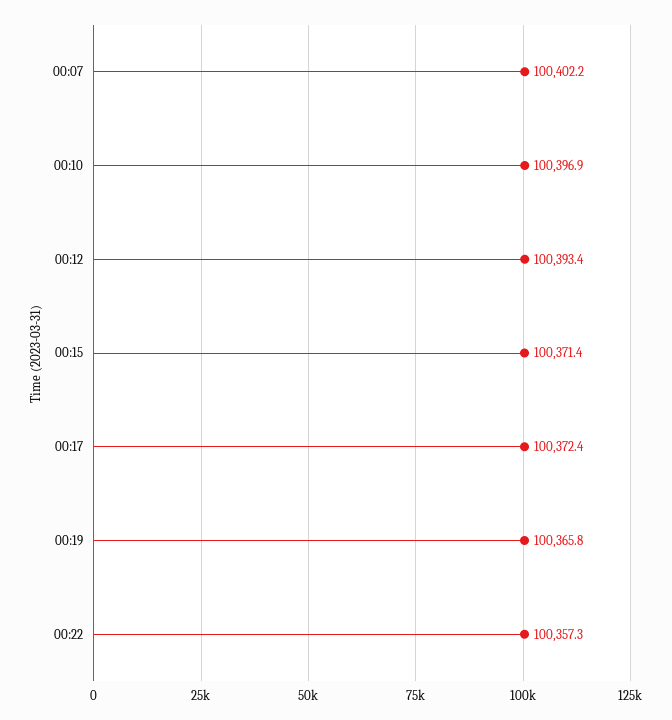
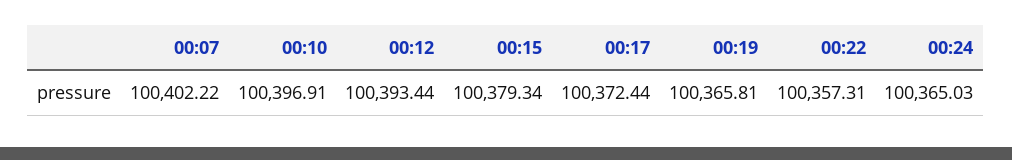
00:15: 100371.4 -> 100379.34
00:24: none -> 100365.03

